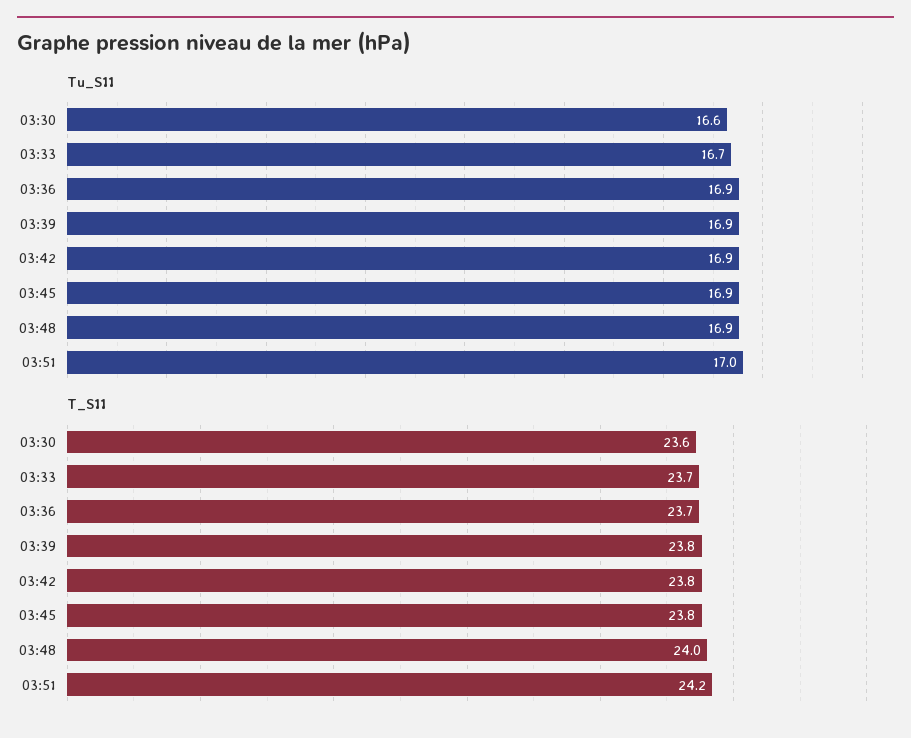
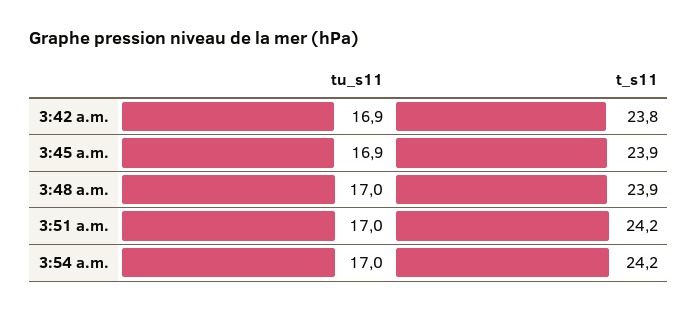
Tu_S11, 03:30: 16.6 -> none
Tu_S11, 03:33: 16.7 -> none
Tu_S11, 03:36: 16.9 -> none
Tu_S11, 03:39: 16.9 -> none
Tu_S11, 03:48: 16.9 -> 17
T_S11, 03:30: 23.6 -> none
T_S11, 03:33: 23.7 -> none
T_S11, 03:36: 23.7 -> none
T_S11, 03:39: 23.8 -> none
T_S11, 03:45: 23.8 -> 23.9
T_S11, 03:48: 24 -> 23.9
Tu_S11, 3:54 a.m.: none -> 17
T_S11, 3:54 a.m.: none -> 24.2

